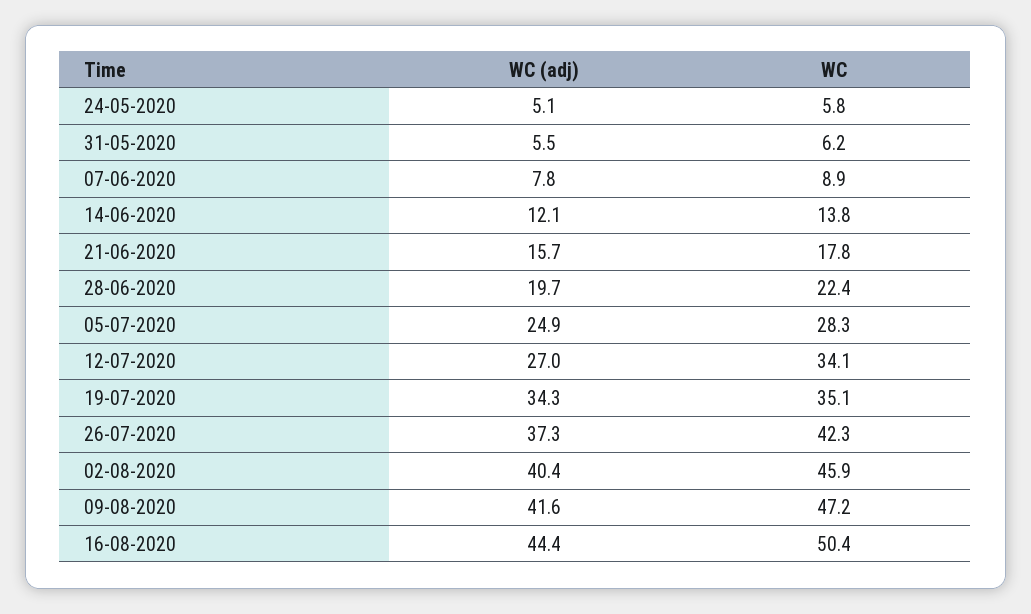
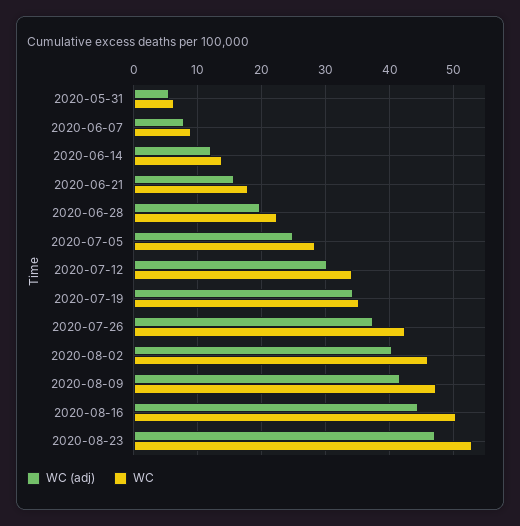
WC (adj), 24-05-2020: 5.1 -> none
WC, 24-05-2020: 5.8 -> none
WC (adj), 12-07-2020: 27 -> 30
WC (adj), 2020-08-23: none -> 47
WC, 2020-08-23: none -> 53

